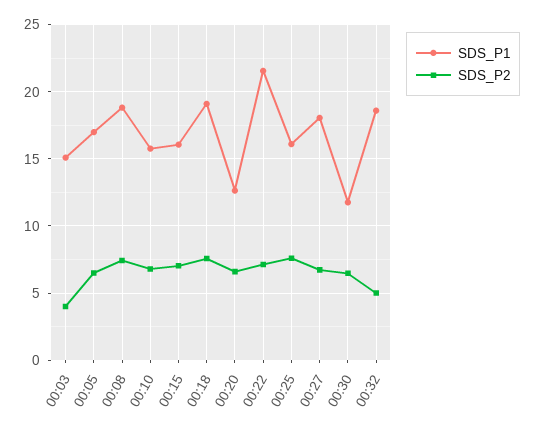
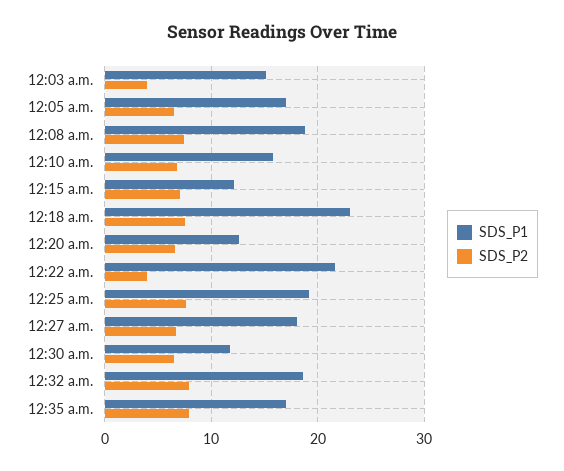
SDS_P1, 00:15: 16 -> 12
SDS_P1, 00:18: 19 -> 23
SDS_P2, 00:22: 7 -> 4
SDS_P1, 00:25: 16 -> 19
SDS_P2, 00:32: 5 -> 8
SDS_P1, 12:35 a.m.: none -> 17
SDS_P2, 12:35 a.m.: none -> 8

